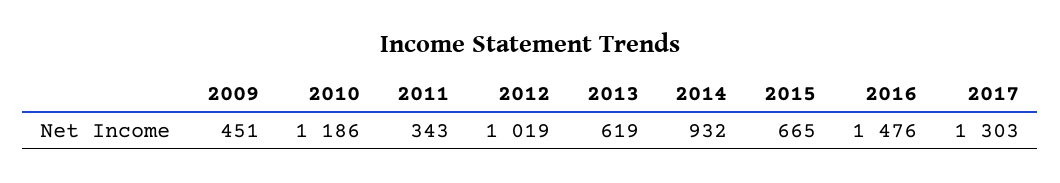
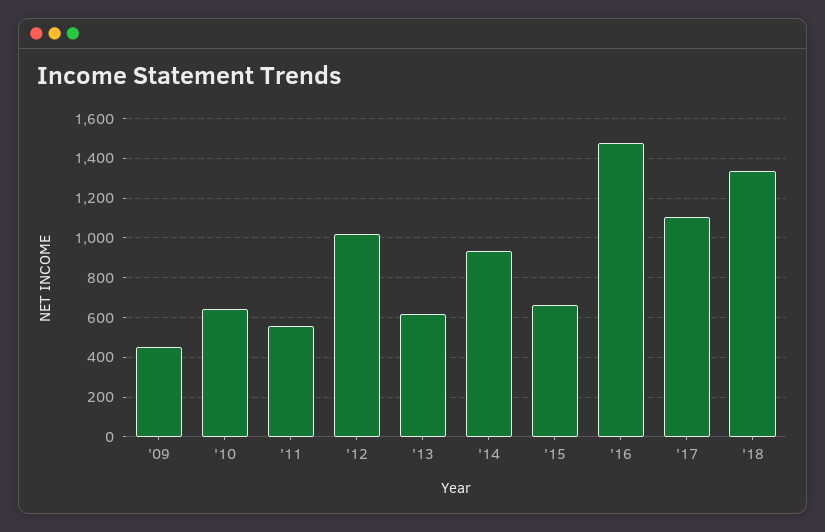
2010: 1186 -> 650
2011: 343 -> 550
2017: 1303 -> 1100
'18: none -> 1350

